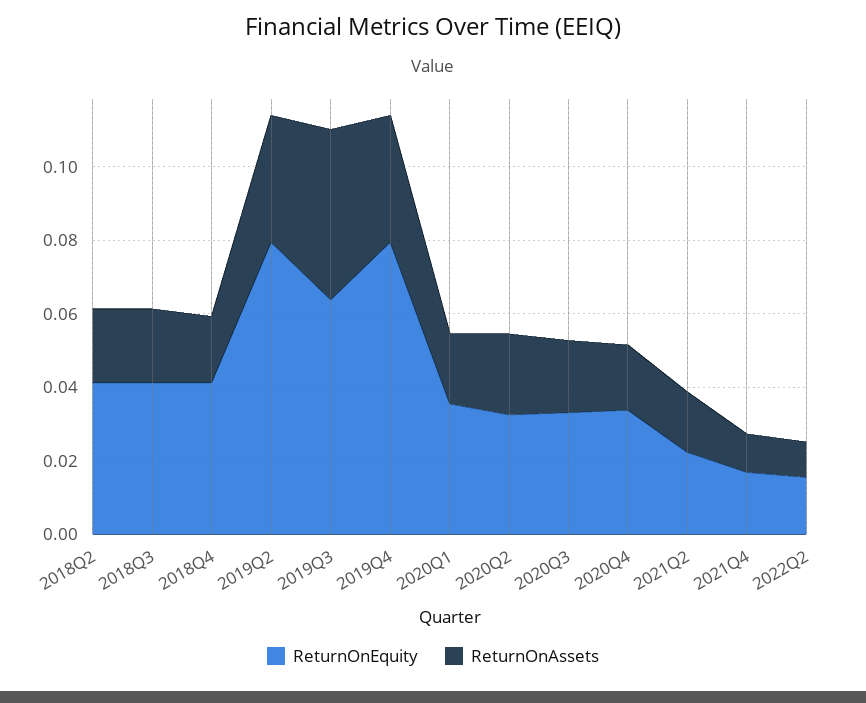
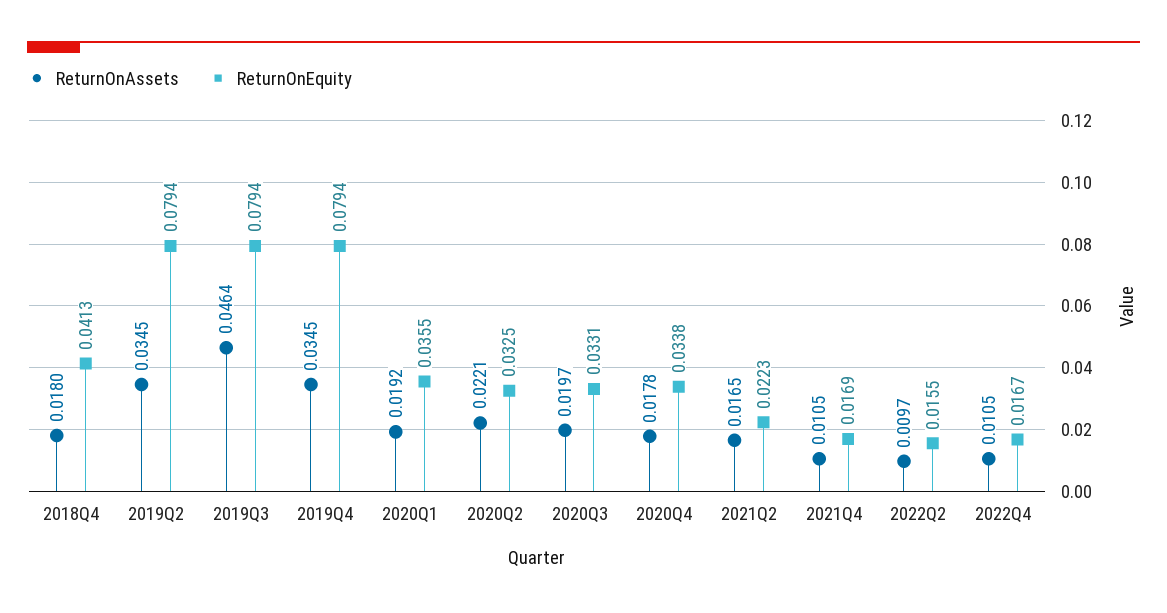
ReturnOnEquity, 2018Q2: 0.04 -> none
ReturnOnAssets, 2018Q2: 0.02 -> none
ReturnOnEquity, 2018Q3: 0.04 -> none
ReturnOnAssets, 2018Q3: 0.02 -> none
ReturnOnEquity, 2019Q3: 0.065 -> 0.0794
ReturnOnAssets, 2022Q4: none -> 0.0105
ReturnOnEquity, 2022Q4: none -> 0.0167

